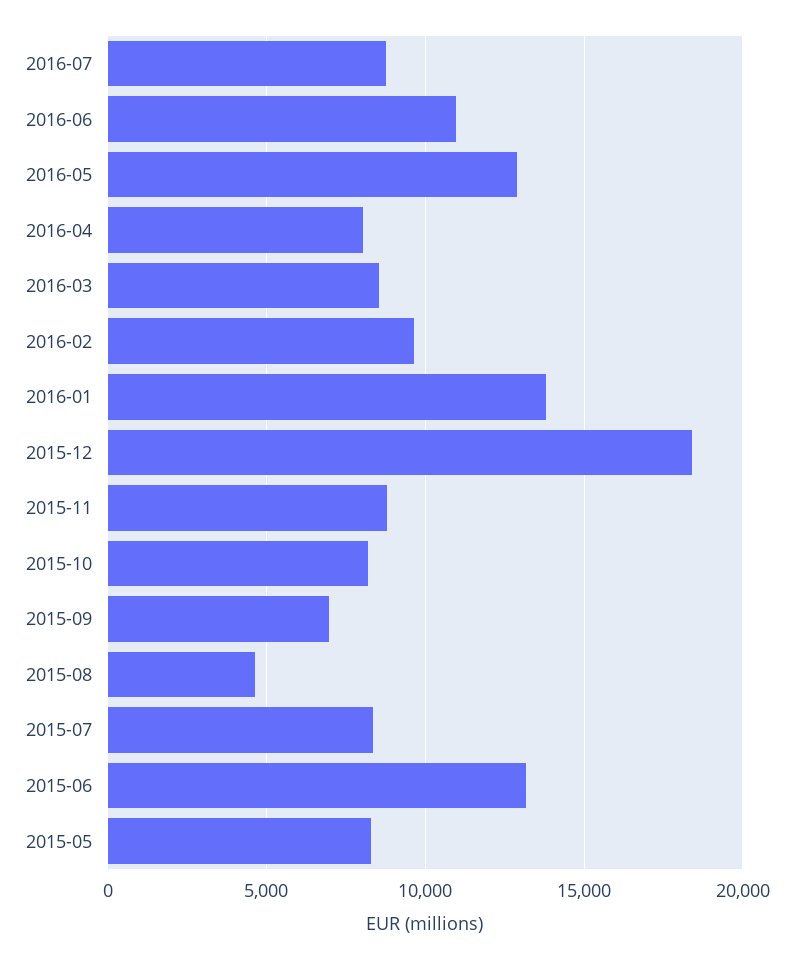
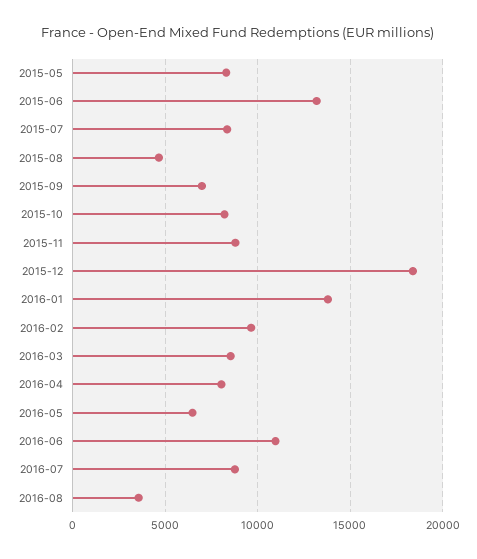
2016-05: 13000 -> 6500
2016-08: none -> 3500

